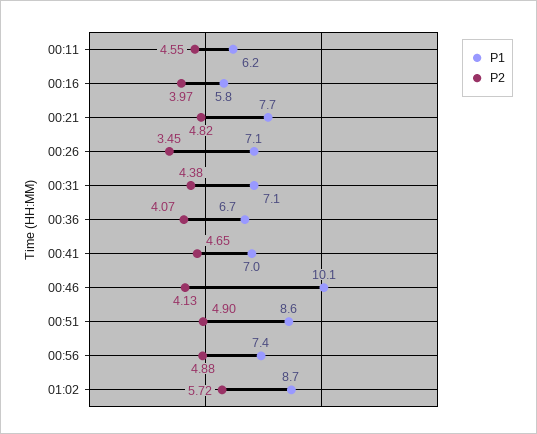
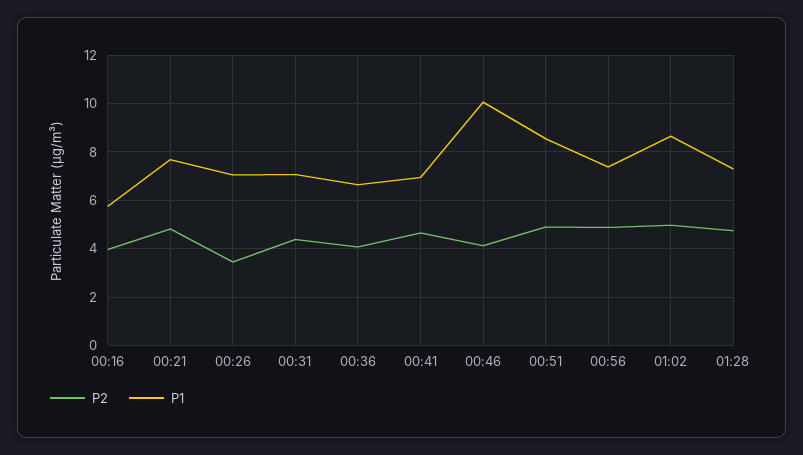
P1, 00:11: 6.2 -> none
P2, 00:11: 4.55 -> none
P2, 01:02: 5.72 -> 5
P2, 01:28: none -> 4.75
P1, 01:28: none -> 7.25

